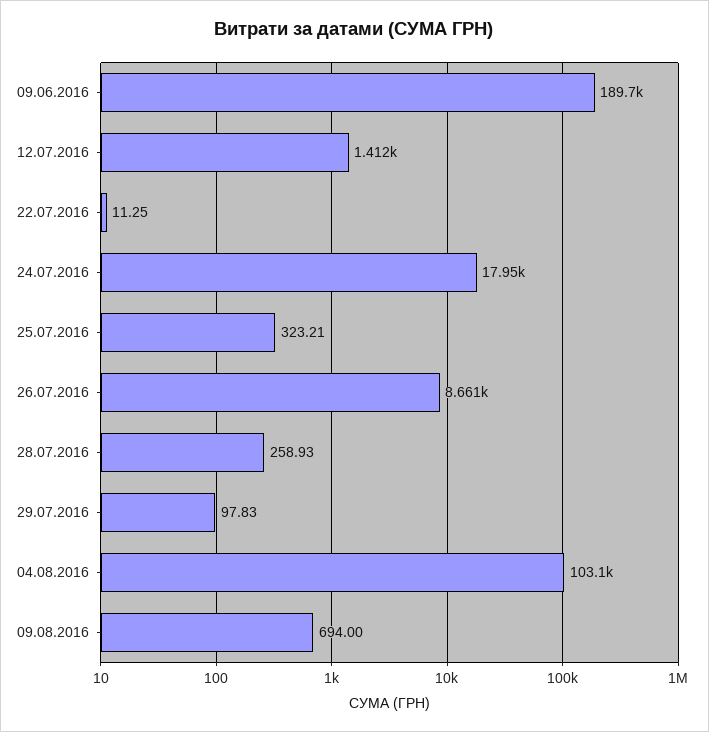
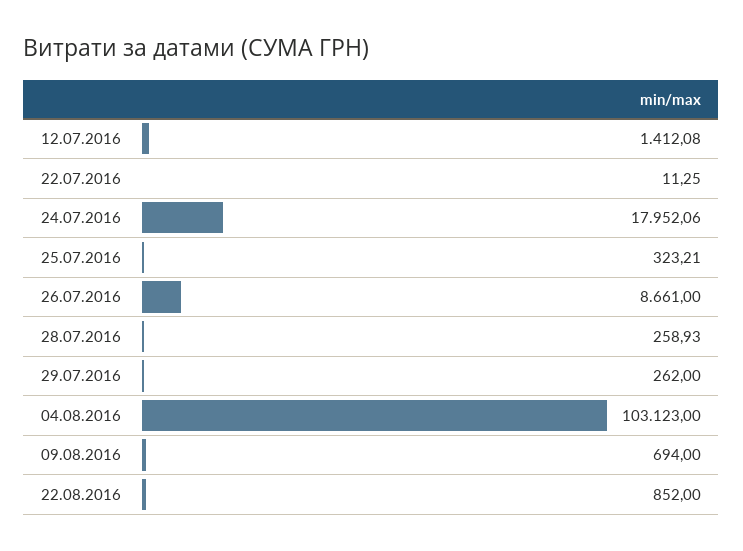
09.06.2016: 189700 -> none
29.07.2016: 97.83 -> 262
22.08.2016: none -> 852

